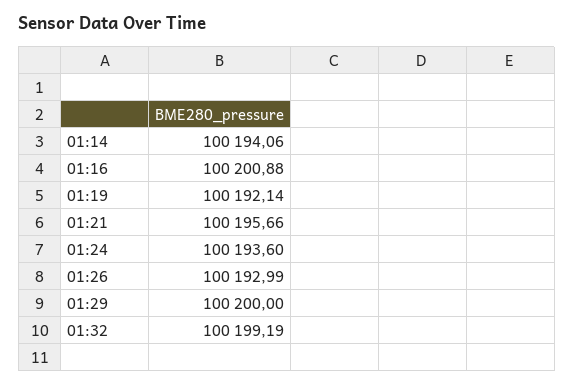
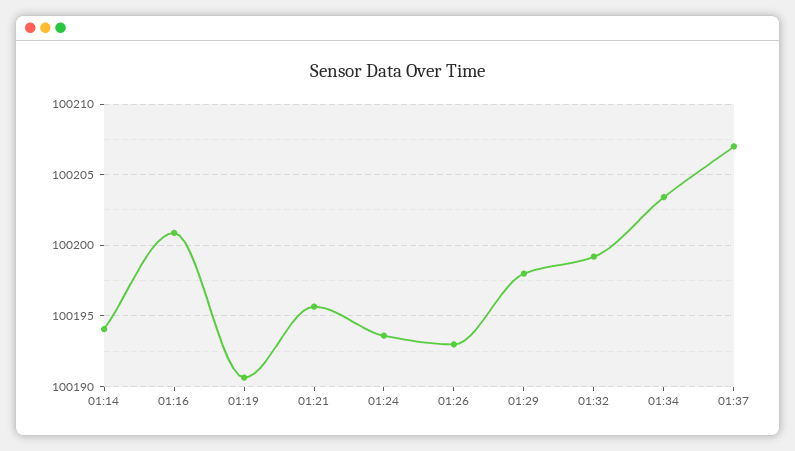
01:19: 100192.14 -> 100190.5
01:29: 100200 -> 100198
01:34: none -> 100203.5
01:37: none -> 100207

